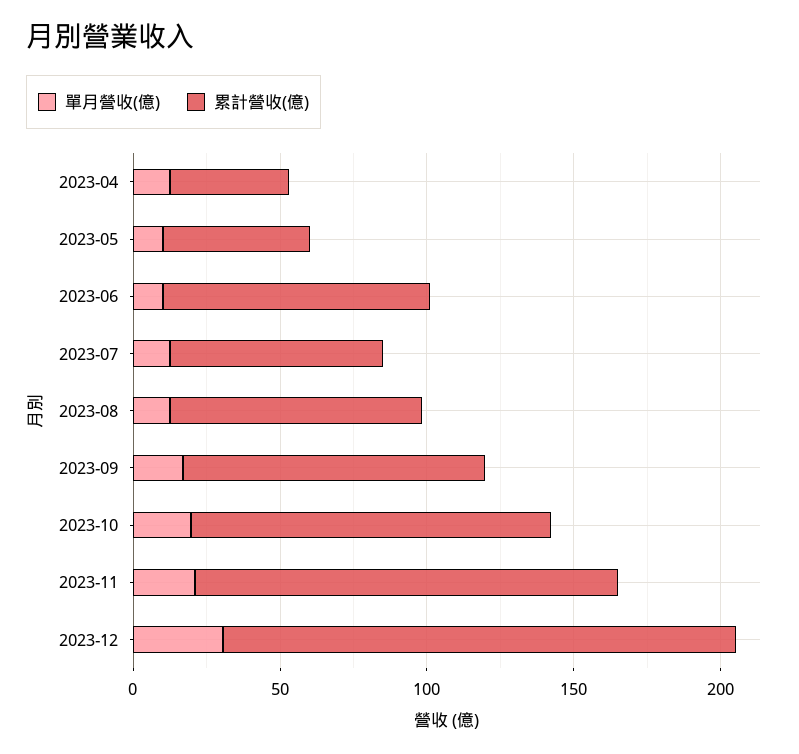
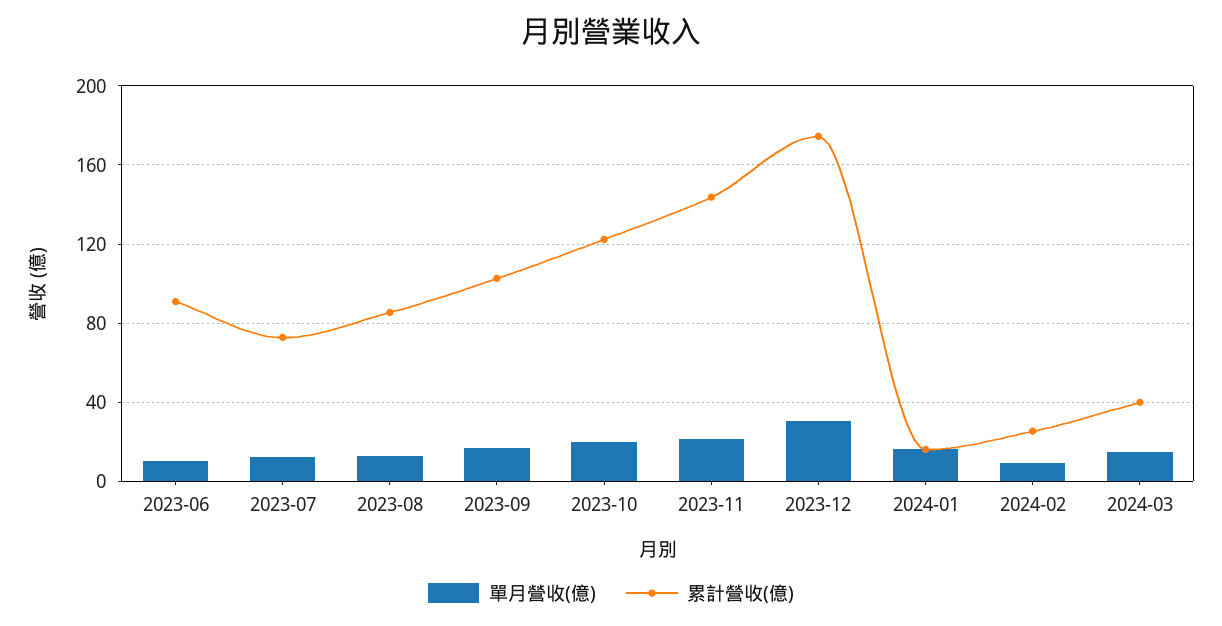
單月營收(億), 2023-04: 10 -> none
累計營收(億), 2023-04: 40 -> none
單月營收(億), 2023-05: 10 -> none
累計營收(億), 2023-05: 50 -> none
單月營收(億), 2024-01: none -> 15
累計營收(億), 2024-01: none -> 15
單月營收(億), 2024-02: none -> 10
累計營收(億), 2024-02: none -> 25
單月營收(億), 2024-03: none -> 15
累計營收(億), 2024-03: none -> 40

